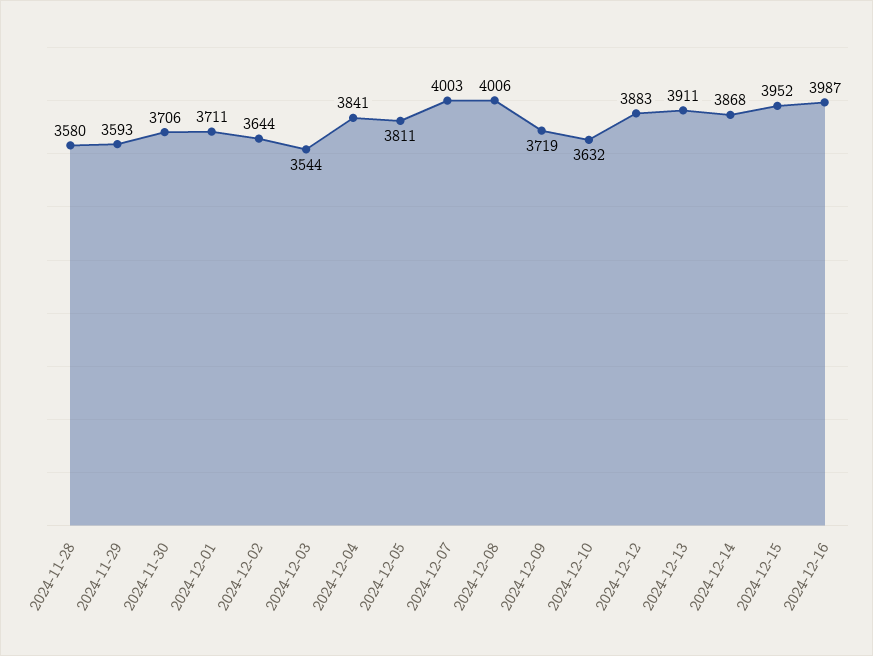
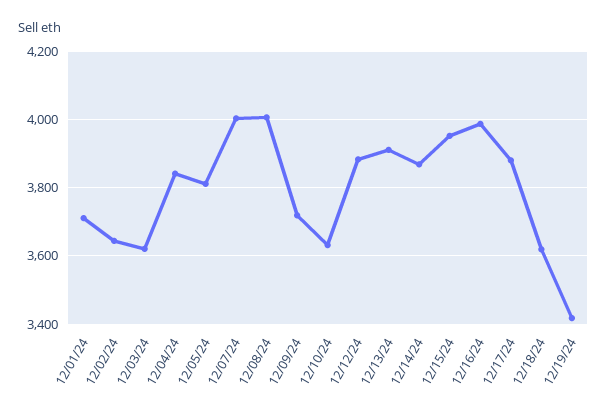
2024-11-28: 3580 -> none
2024-11-29: 3593 -> none
2024-11-30: 3706 -> none
2024-12-03: 3544 -> 3620
12/17/24: none -> 3880
12/18/24: none -> 3620
12/19/24: none -> 3420

